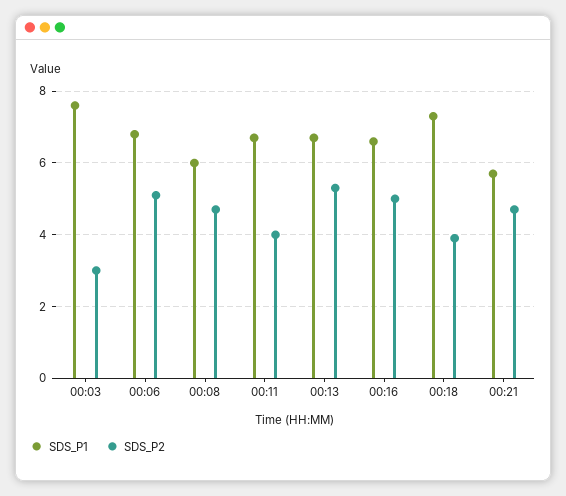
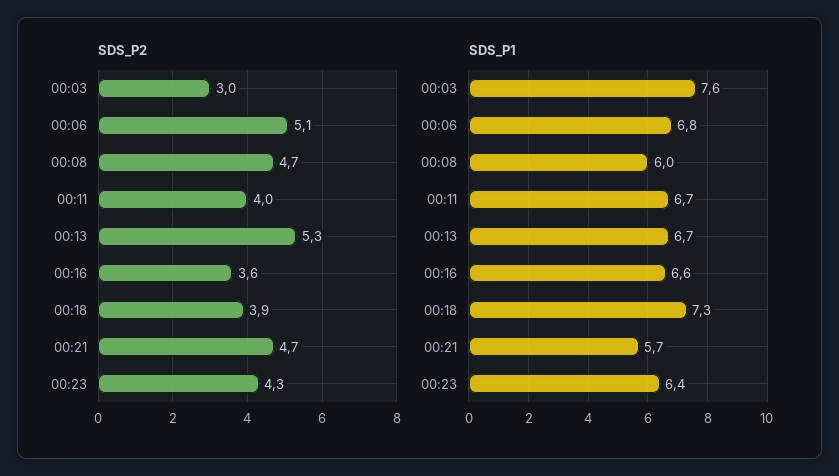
SDS_P2, 00:16: 5 -> 3.6
SDS_P2, 00:23: none -> 4.3
SDS_P1, 00:23: none -> 6.4

